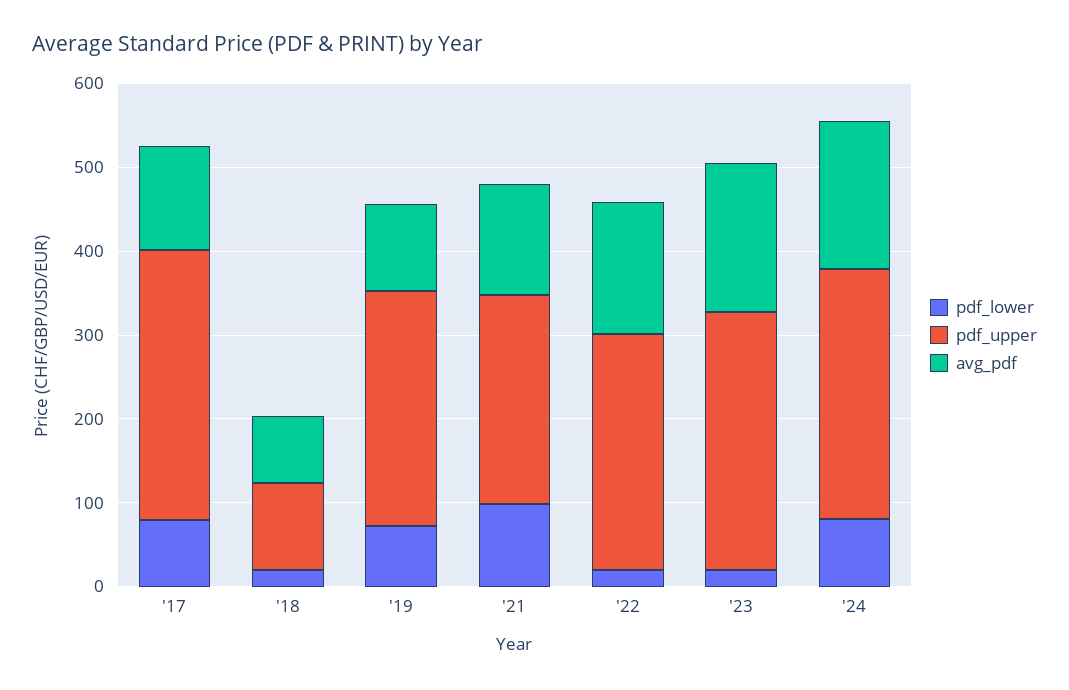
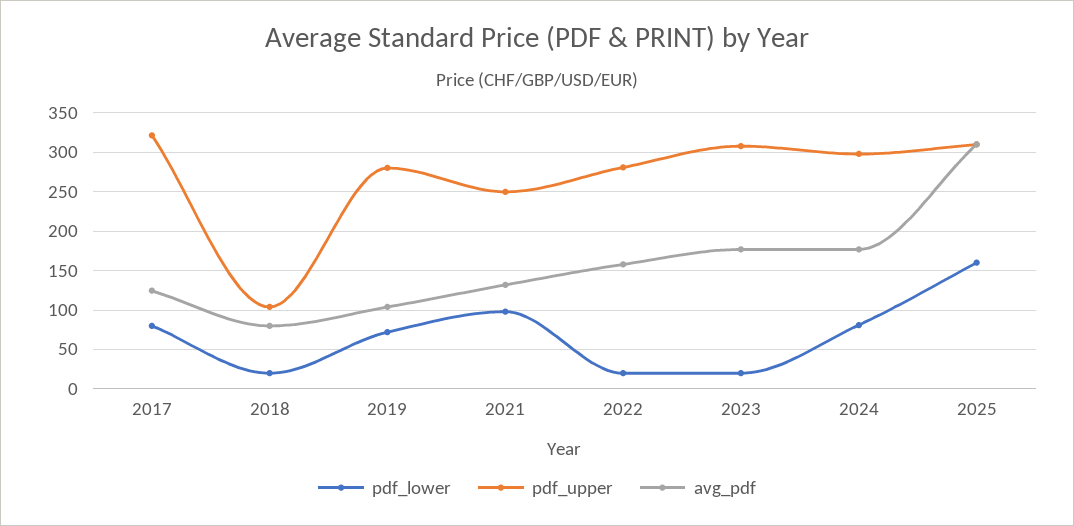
pdf_lower, 2025: none -> 160
pdf_upper, 2025: none -> 310
avg_pdf, 2025: none -> 310

